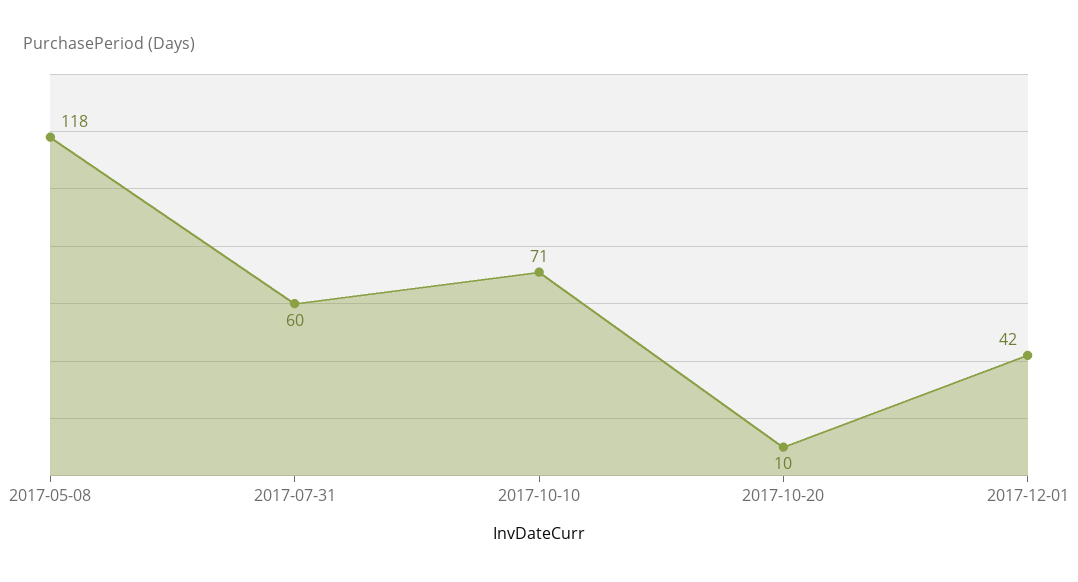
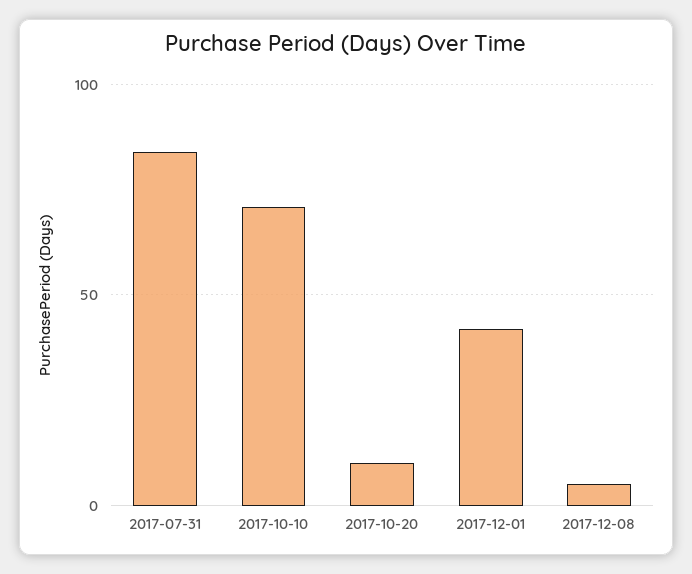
2017-05-08: 118 -> none
2017-07-31: 60 -> 85
2017-12-08: none -> 5

